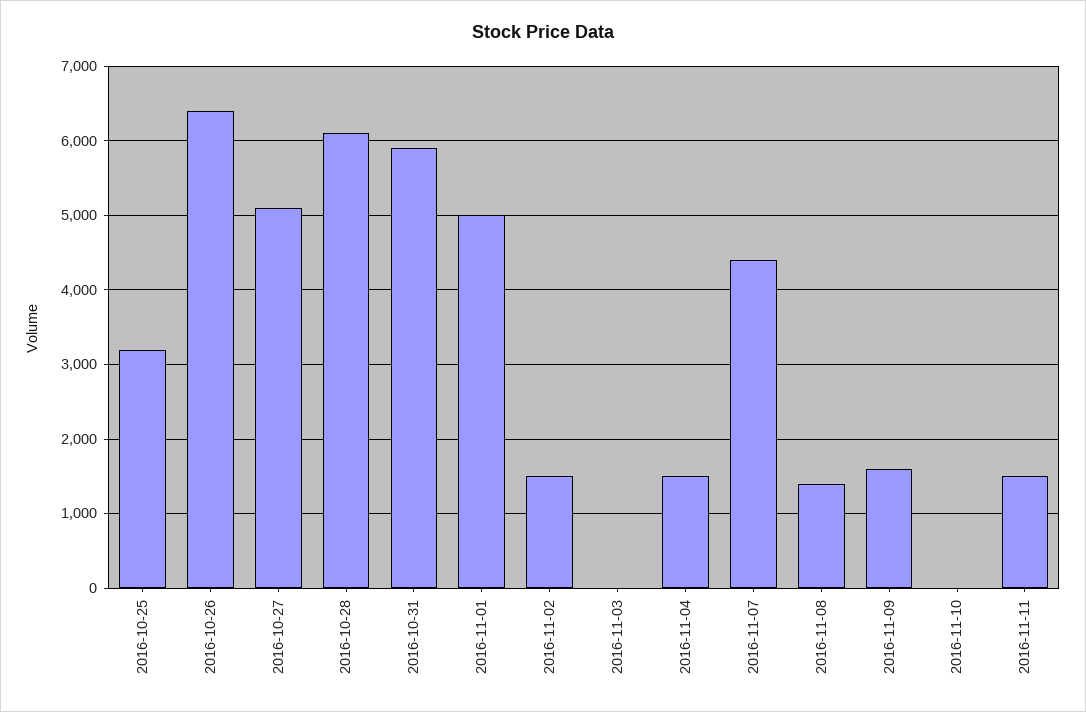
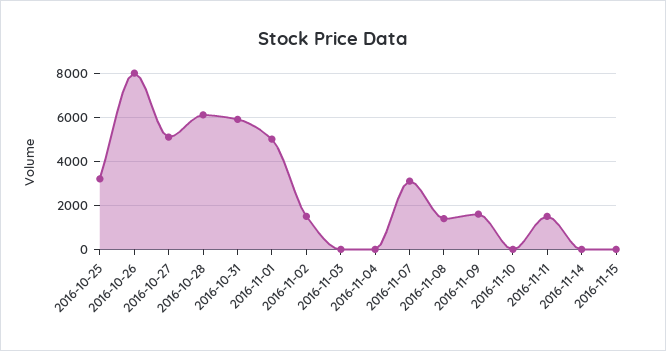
2016-10-26: 6400 -> 8000
2016-11-04: 1500 -> 0
2016-11-07: 4400 -> 3000
2016-11-14: none -> 0
2016-11-15: none -> 0

